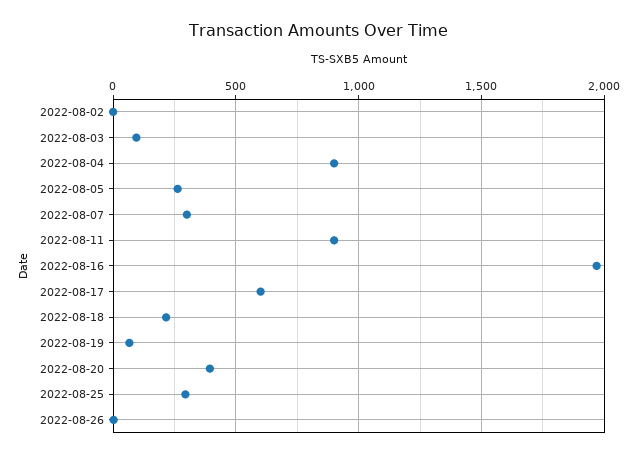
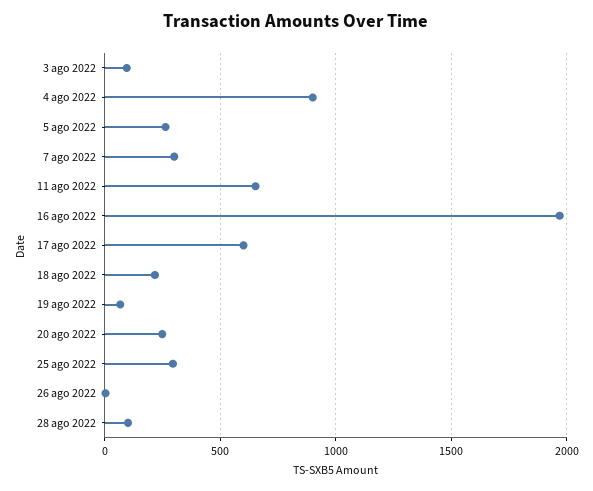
2022-08-02: 0 -> none
2022-08-11: 900 -> 650
2022-08-20: 400 -> 250
28 ago 2022: none -> 100

